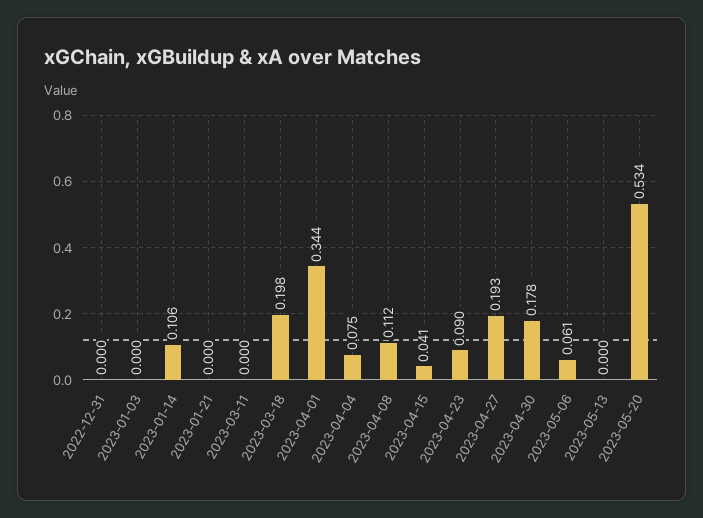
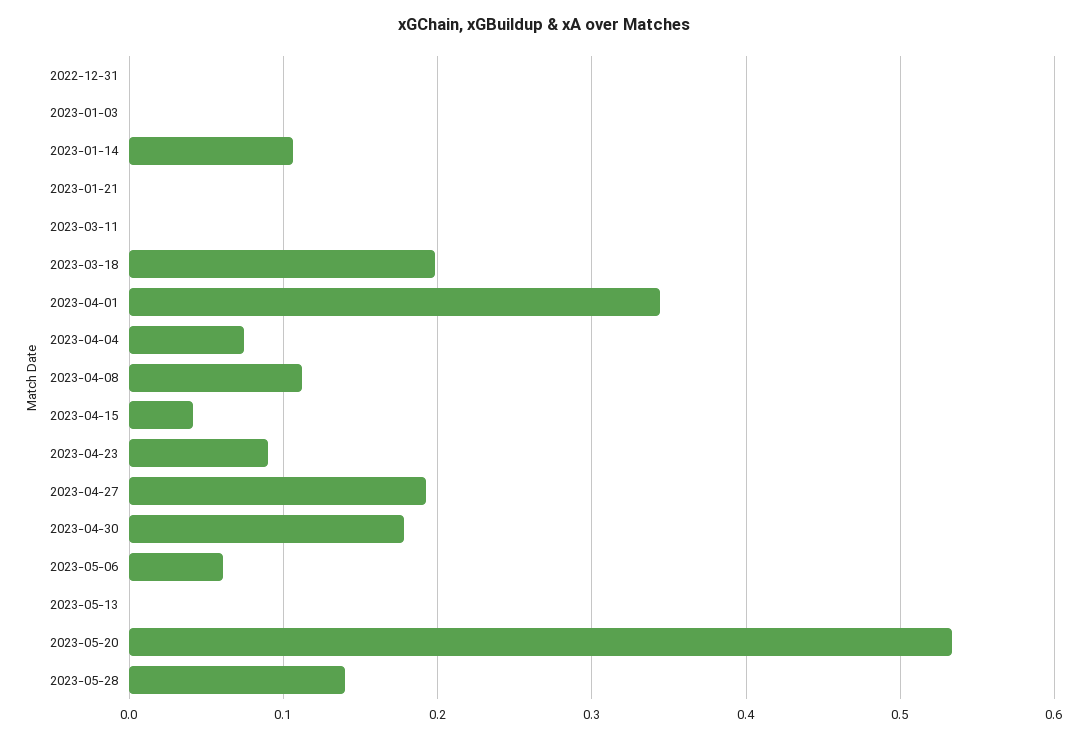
2023-05-28: none -> 0.14

